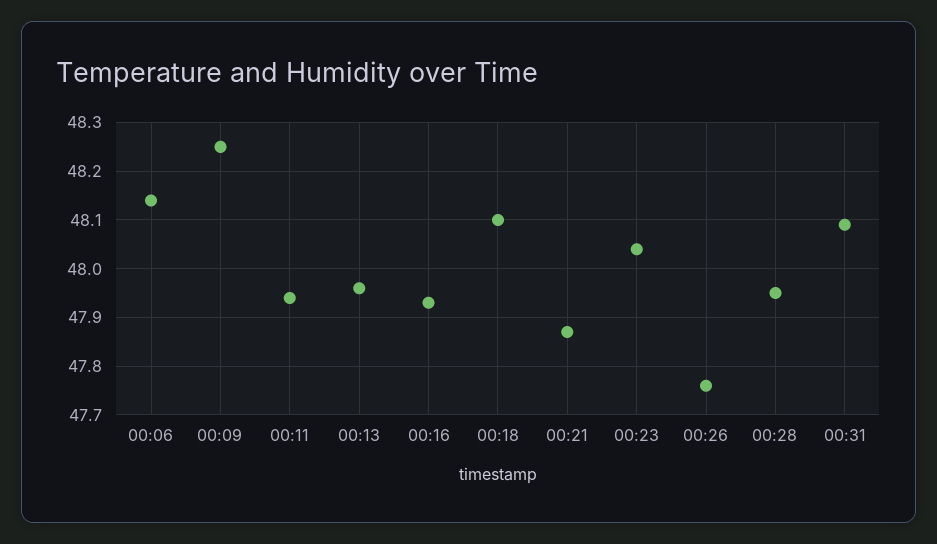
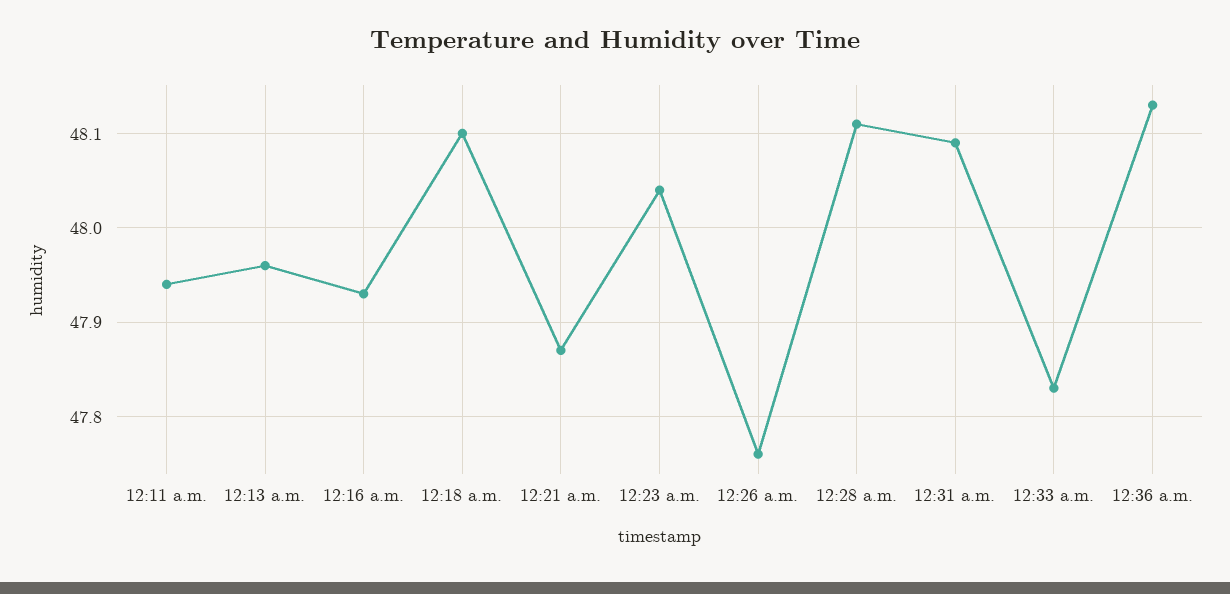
00:06: 48.15 -> none
00:09: 48.25 -> none
00:28: 47.95 -> 48.11
12:33 a.m.: none -> 47.83
12:36 a.m.: none -> 48.13

